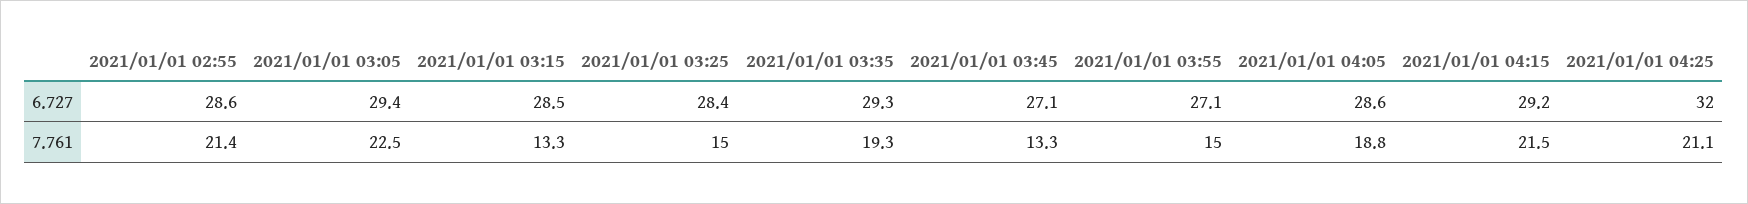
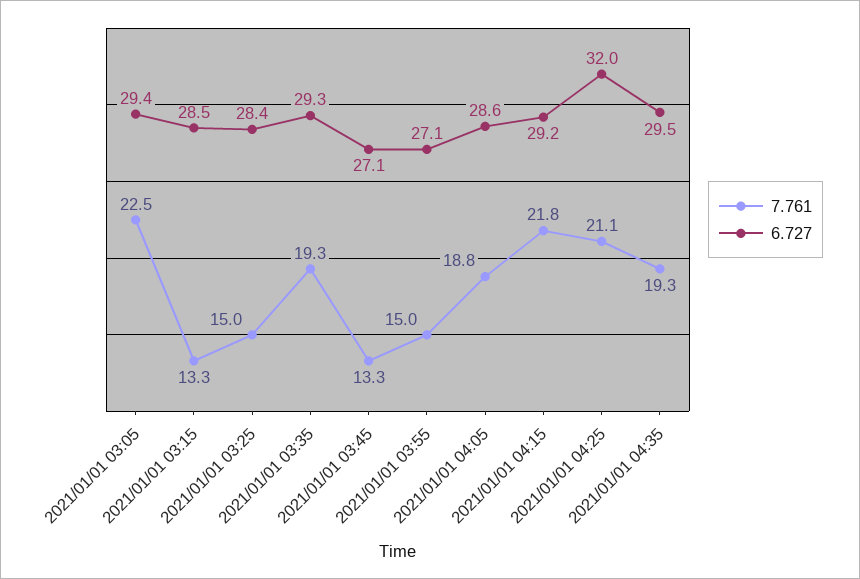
6.727, 2021/01/01 02:55: 28.6 -> none
7.761, 2021/01/01 02:55: 21.4 -> none
7.761, 2021/01/01 04:15: 21.5 -> 21.8
7.761, 2021/01/01 04:35: none -> 19.3
6.727, 2021/01/01 04:35: none -> 29.5

